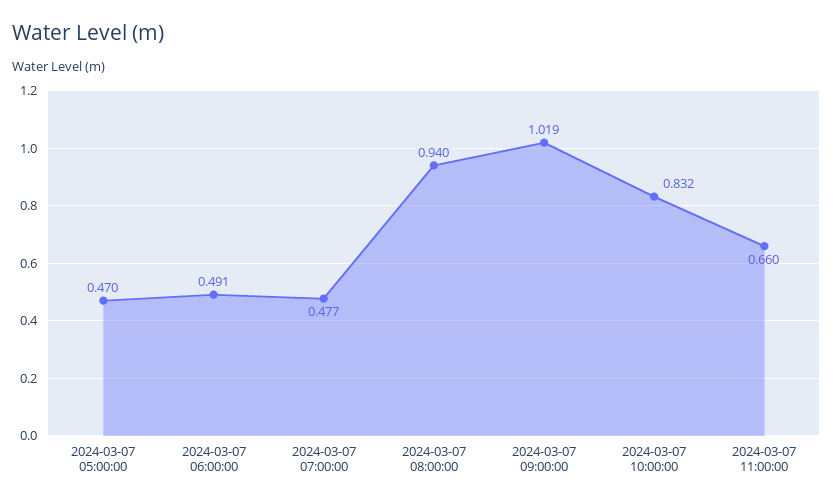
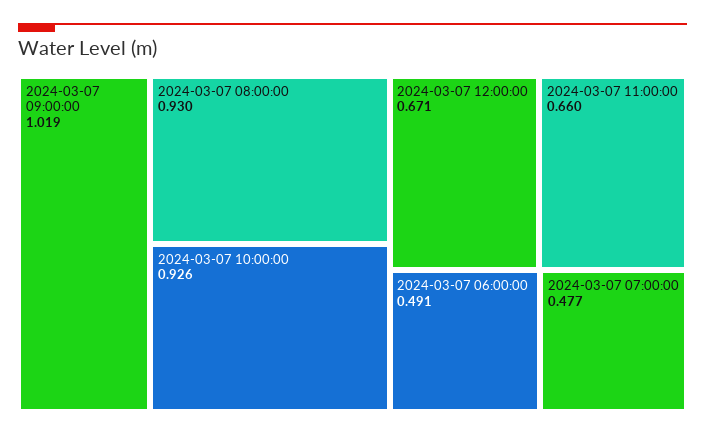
2024-03-07 05:00:00: 0.47 -> none
2024-03-07 08:00:00: 0.94 -> 0.93
2024-03-07 10:00:00: 0.832 -> 0.926
2024-03-07 12:00:00: none -> 0.671

